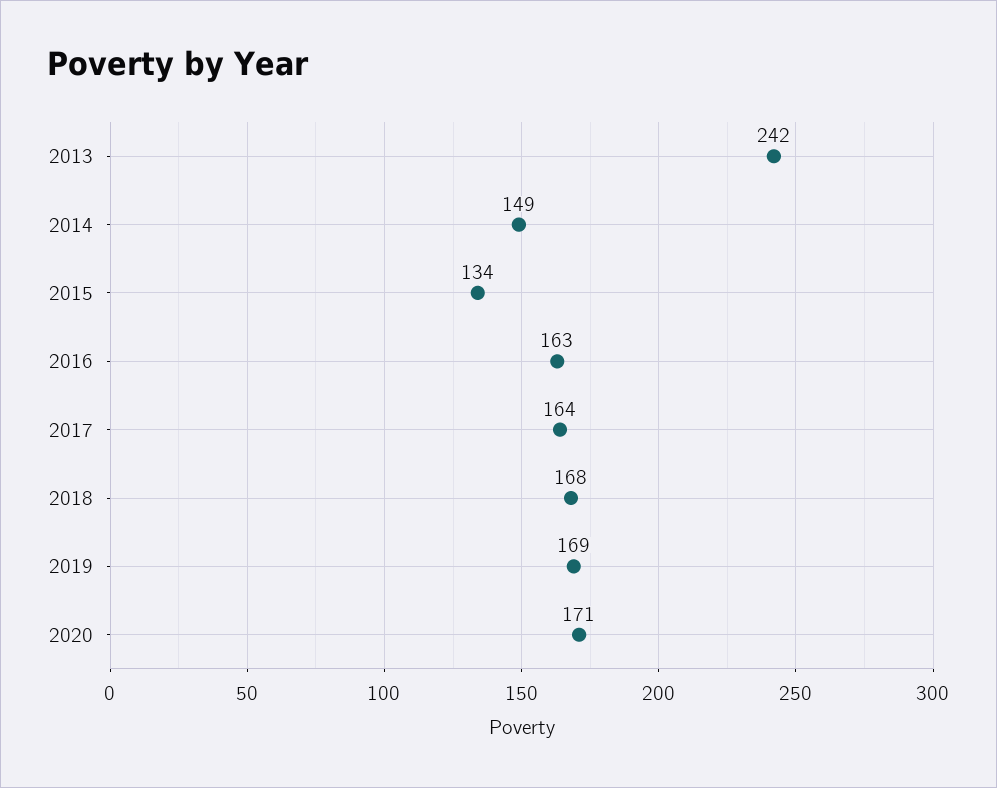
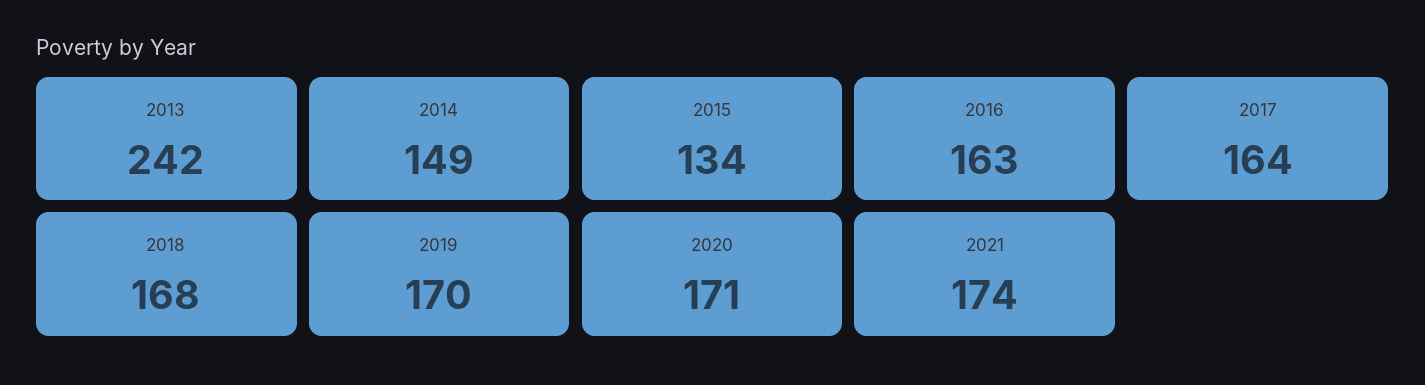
2019: 169 -> 170
2021: none -> 174

